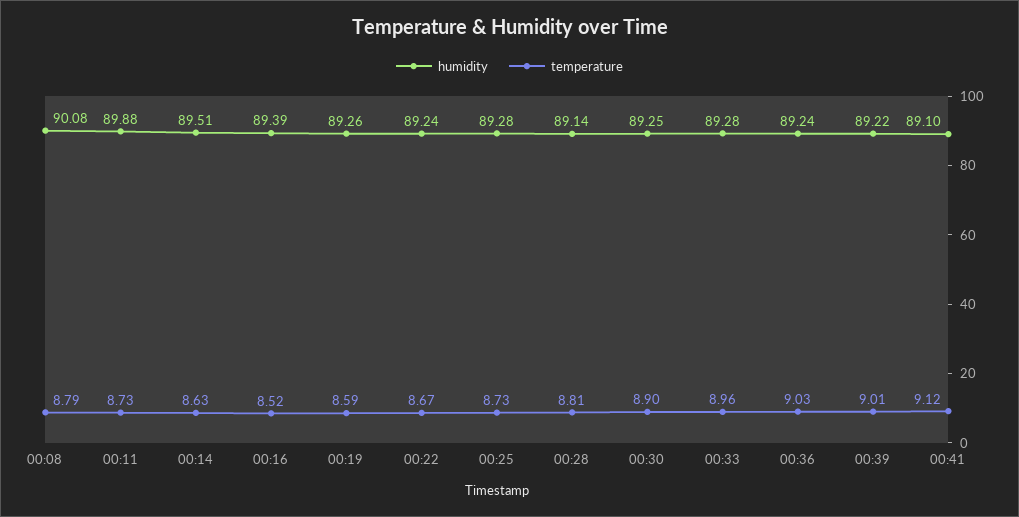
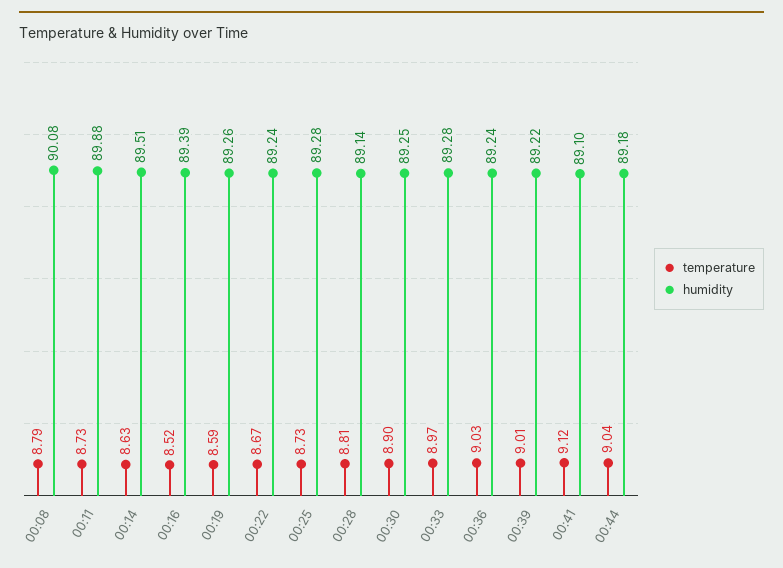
temperature, 00:33: 8.96 -> 8.97
temperature, 00:44: none -> 9.04
humidity, 00:44: none -> 89.18

